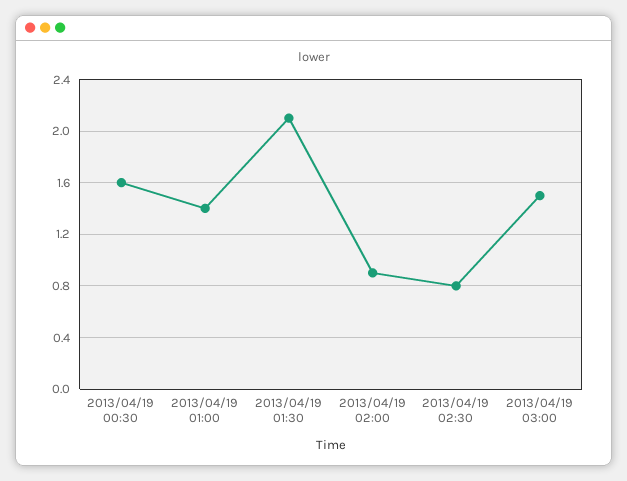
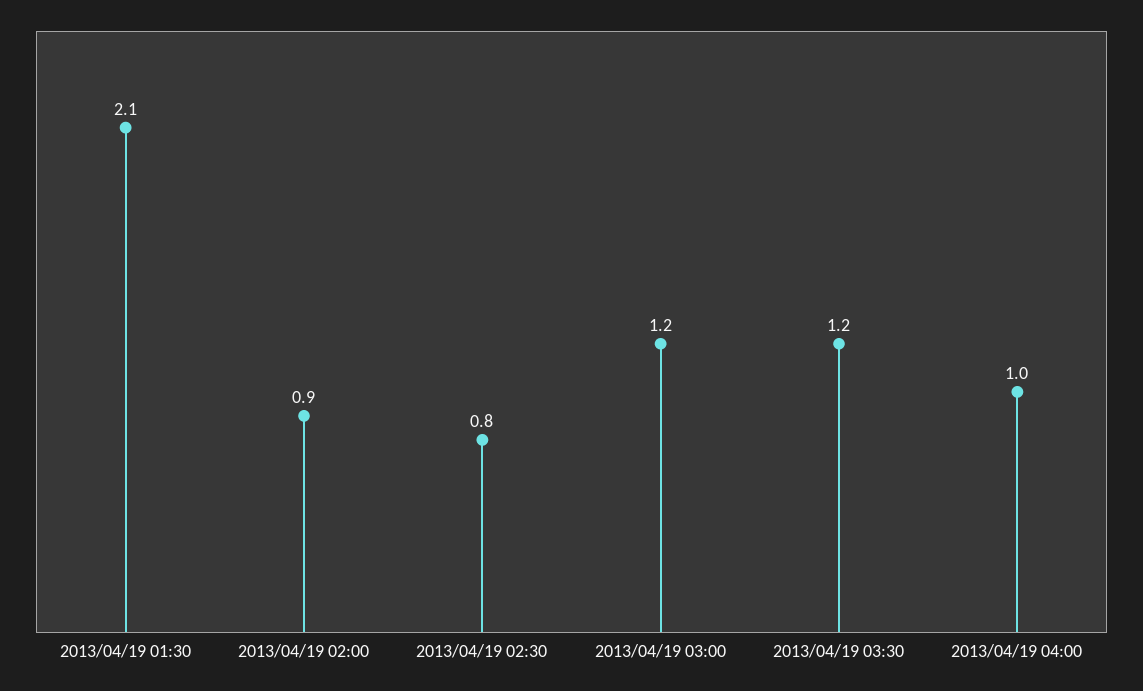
2013/04/19 00:30: 1.6 -> none
2013/04/19 01:00: 1.4 -> none
2013/04/19 03:00: 1.5 -> 1.2
2013/04/19 03:30: none -> 1.2
2013/04/19 04:00: none -> 1

